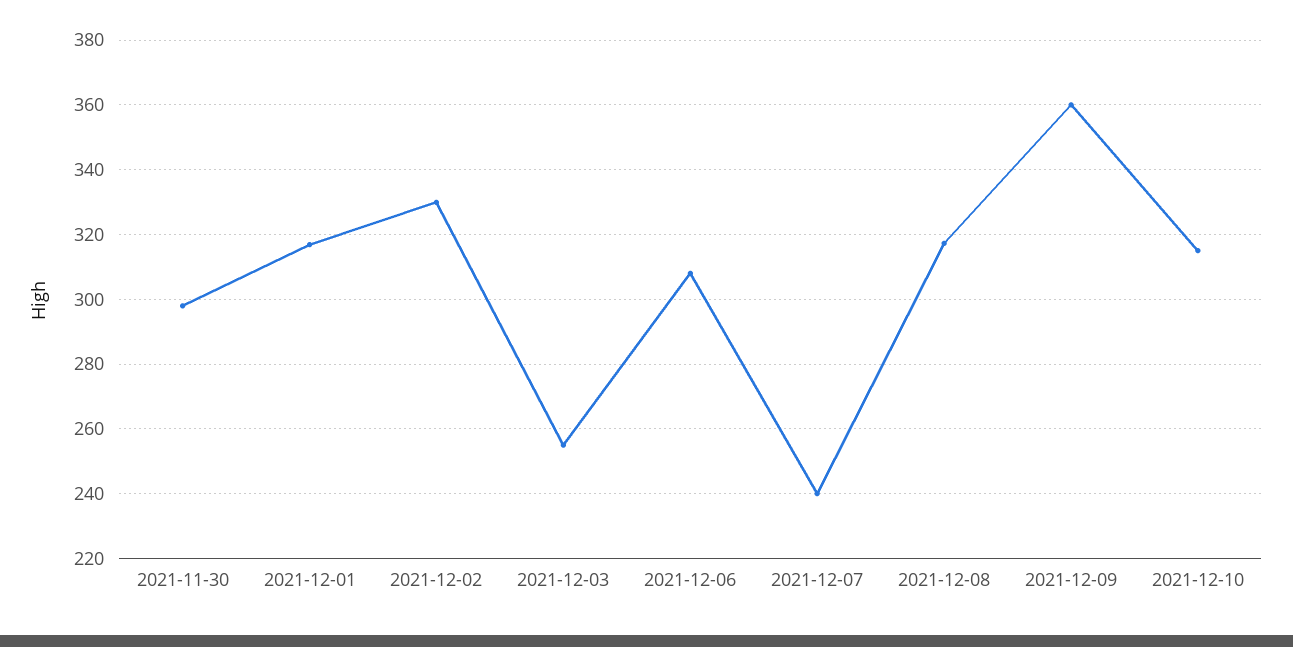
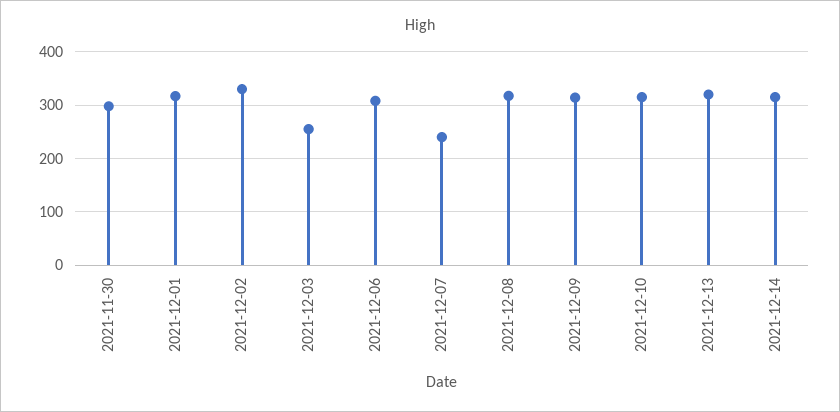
2021-12-09: 360 -> 320
2021-12-13: none -> 320
2021-12-14: none -> 320

